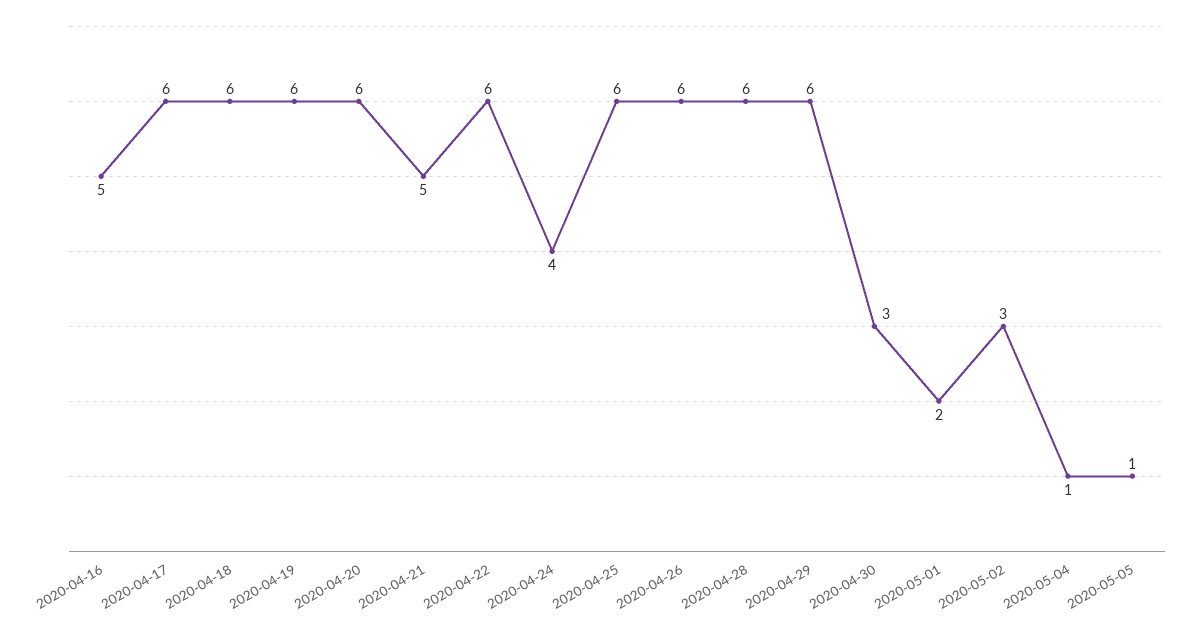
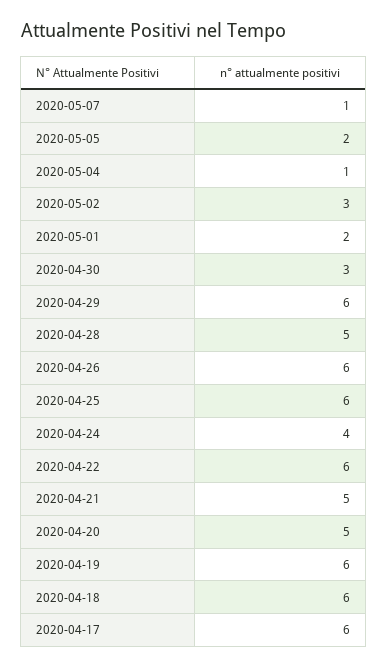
2020-04-16: 5 -> none
2020-04-20: 6 -> 5
2020-04-28: 6 -> 5
2020-05-05: 1 -> 2
2020-05-07: none -> 1

